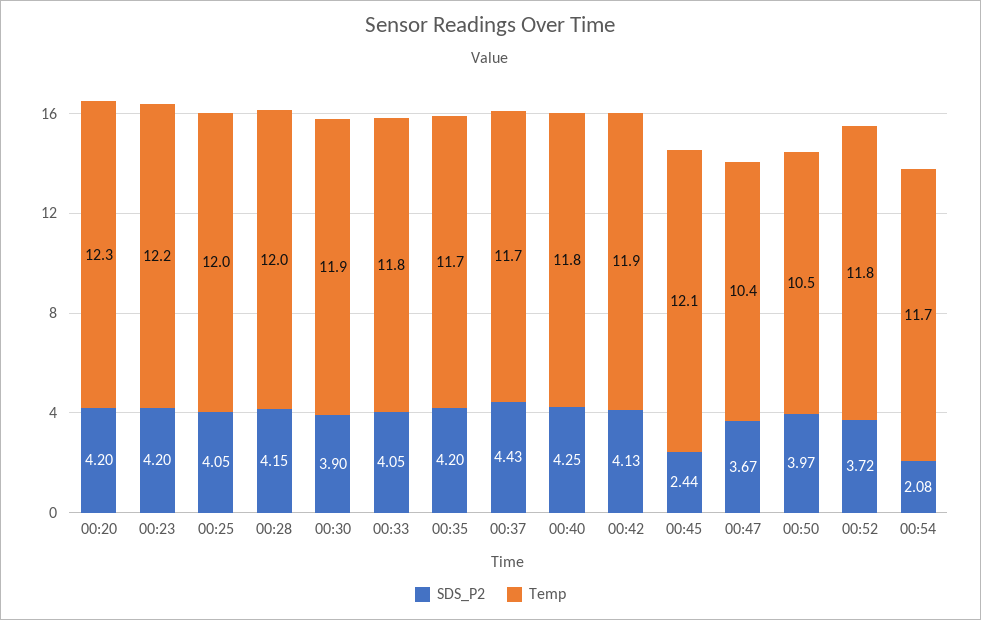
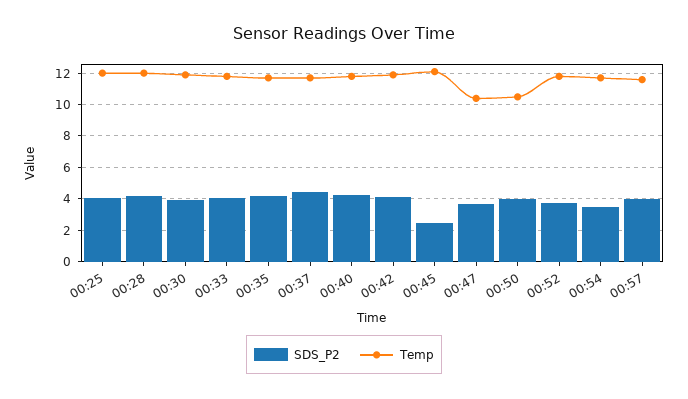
SDS_P2, 00:20: 4.2 -> none
Temp, 00:20: 12.3 -> none
SDS_P2, 00:23: 4.2 -> none
Temp, 00:23: 12.2 -> none
SDS_P2, 00:54: 2.08 -> 3.5
SDS_P2, 00:57: none -> 4
Temp, 00:57: none -> 11.5

